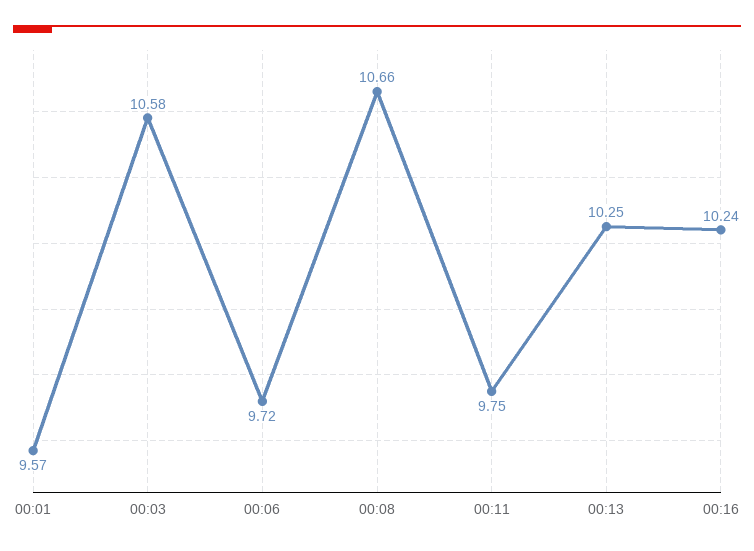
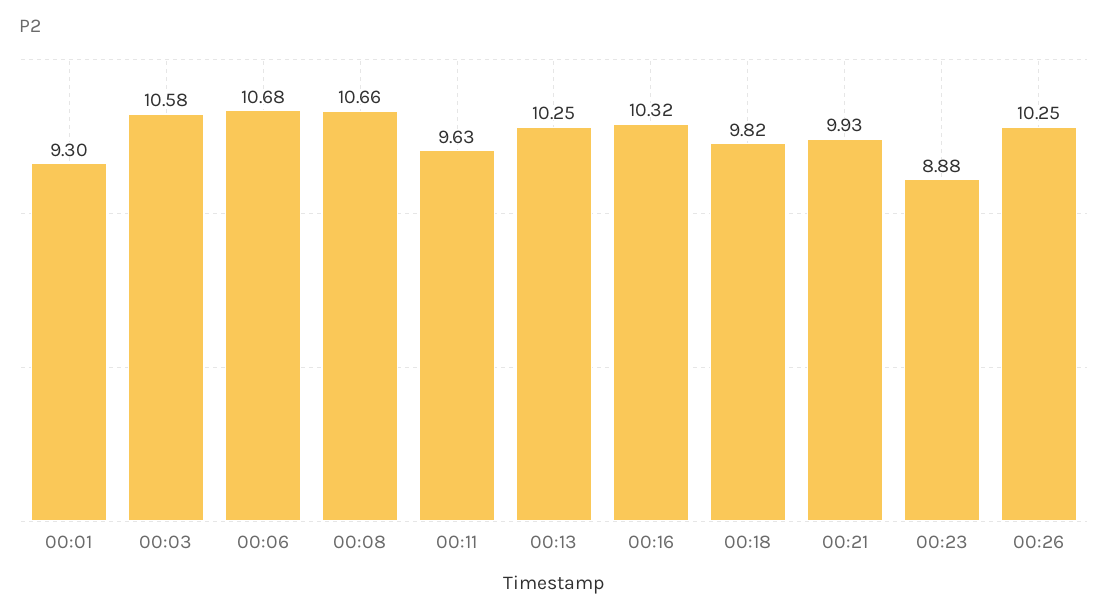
00:01: 9.57 -> 9.3
00:06: 9.72 -> 10.68
00:11: 9.75 -> 9.63
00:16: 10.24 -> 10.32
00:18: none -> 9.82
00:21: none -> 9.93
00:23: none -> 8.88
00:26: none -> 10.25

